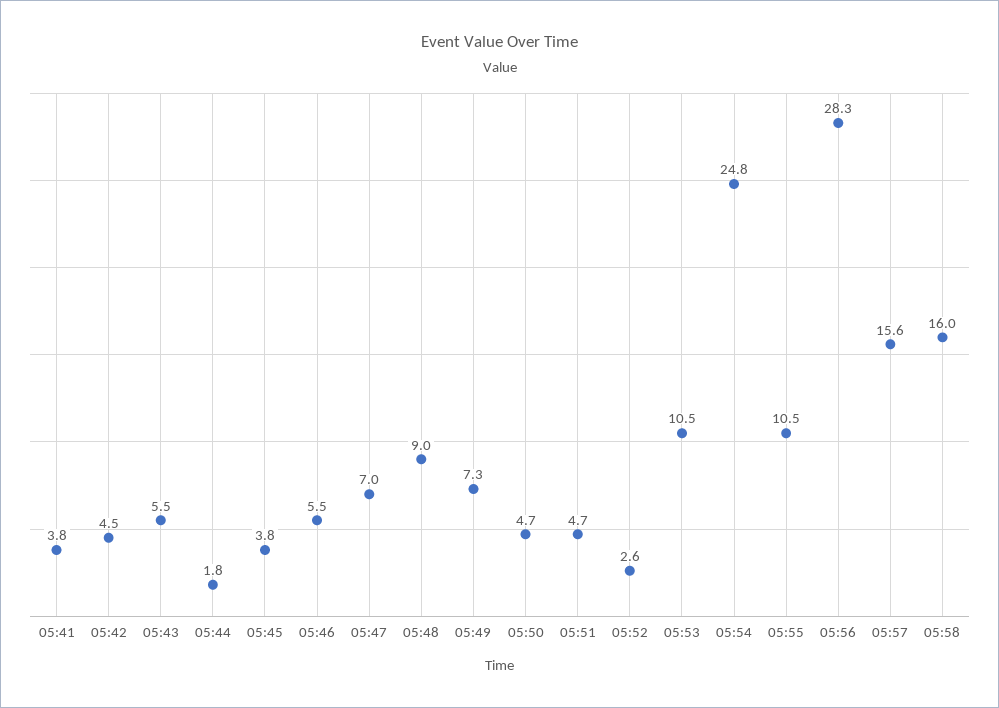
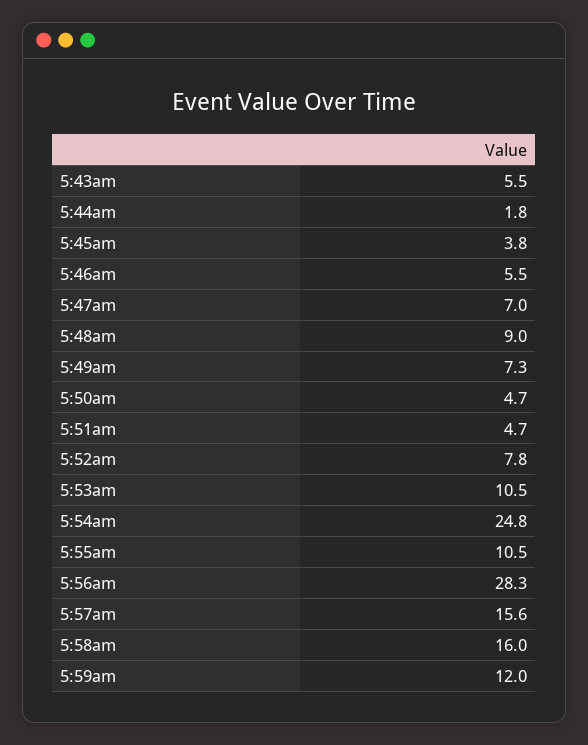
05:41: 3.8 -> none
05:42: 4.5 -> none
05:52: 2.6 -> 7.8
5:59am: none -> 12

